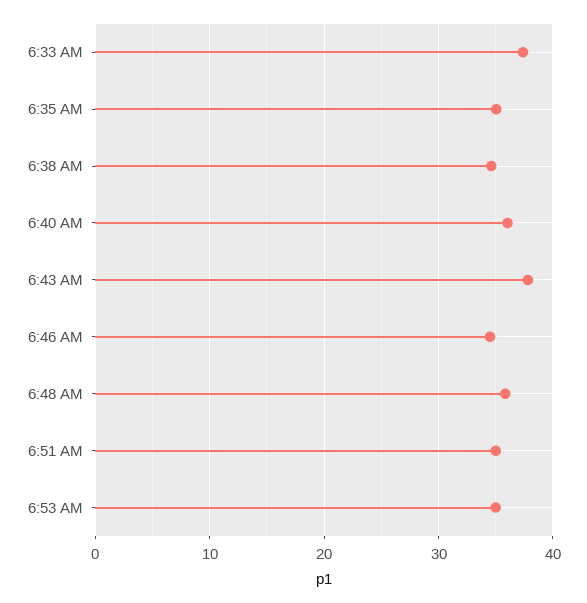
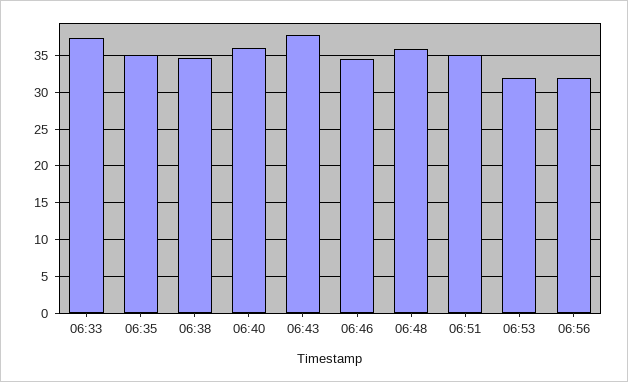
6:53 AM: 35 -> 32
06:56: none -> 32

